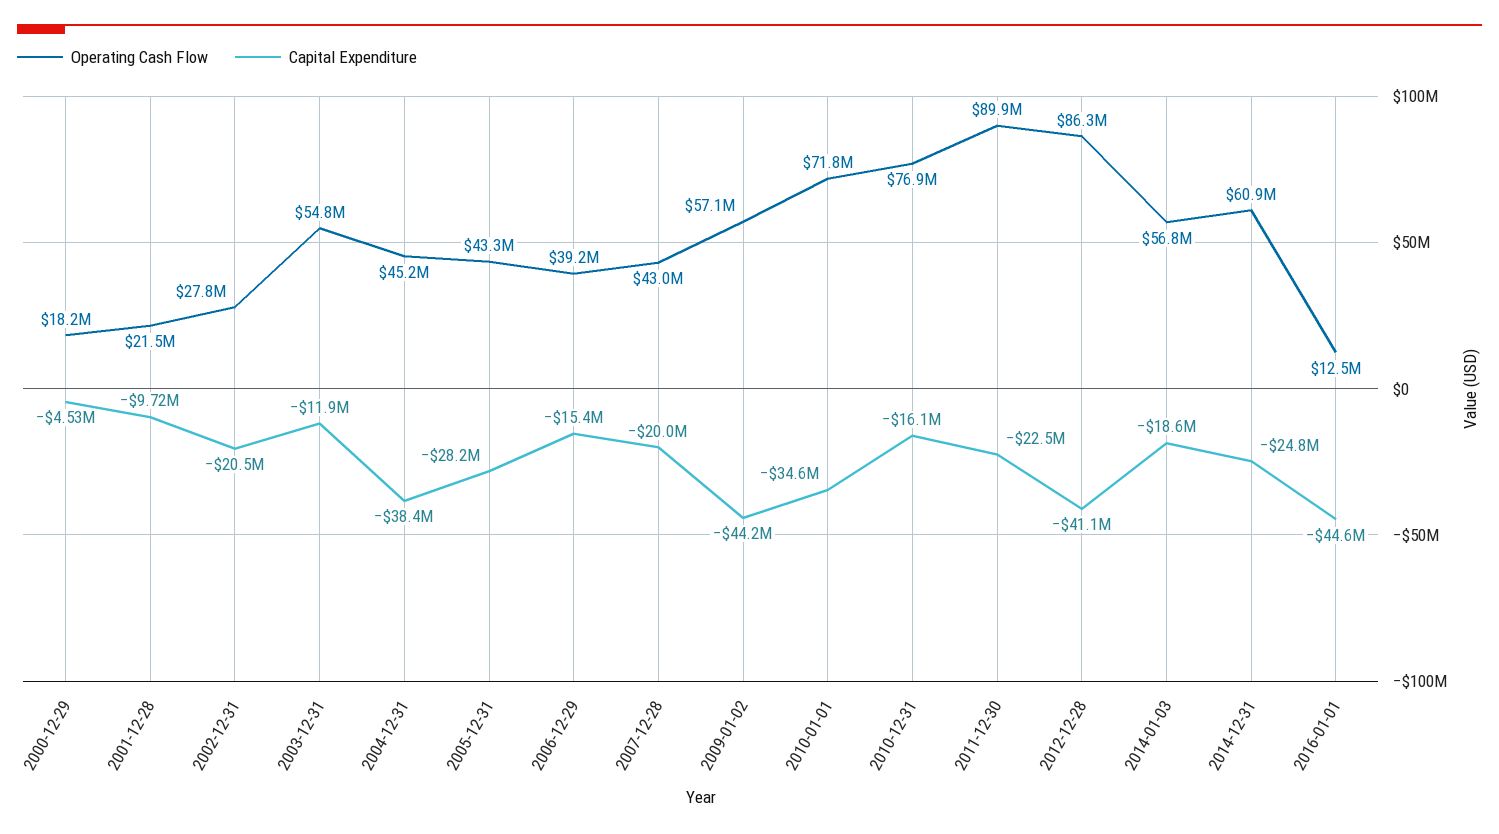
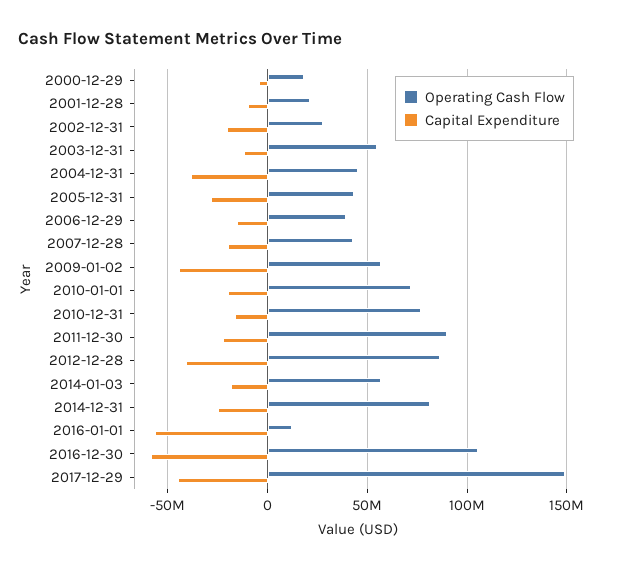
Capital Expenditure, 2010-01-01: -34600000 -> -20000000
Operating Cash Flow, 2014-12-31: 60900000 -> 80000000
Capital Expenditure, 2016-01-01: -44600000 -> -55000000
Operating Cash Flow, 2016-12-30: none -> 105000000
Capital Expenditure, 2016-12-30: none -> -60000000
Operating Cash Flow, 2017-12-29: none -> 150000000
Capital Expenditure, 2017-12-29: none -> -45000000

